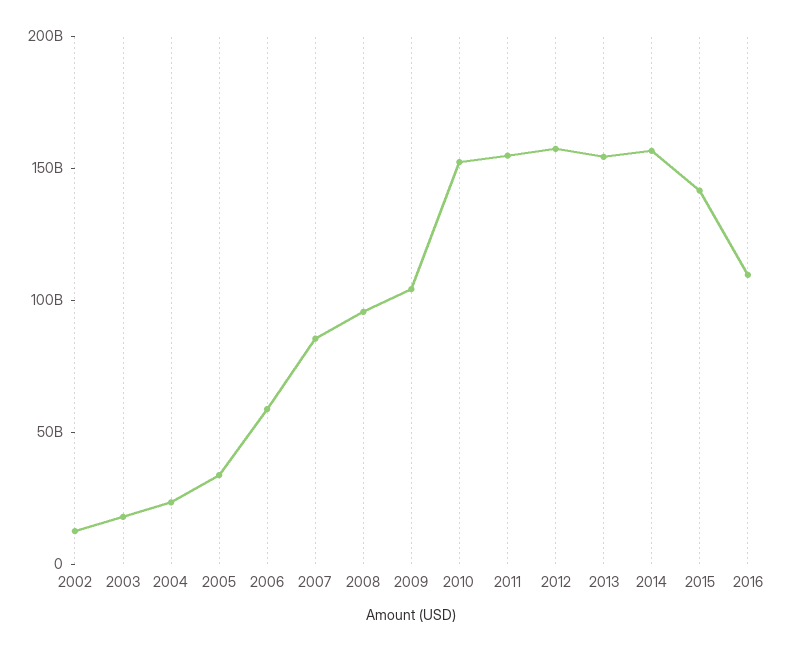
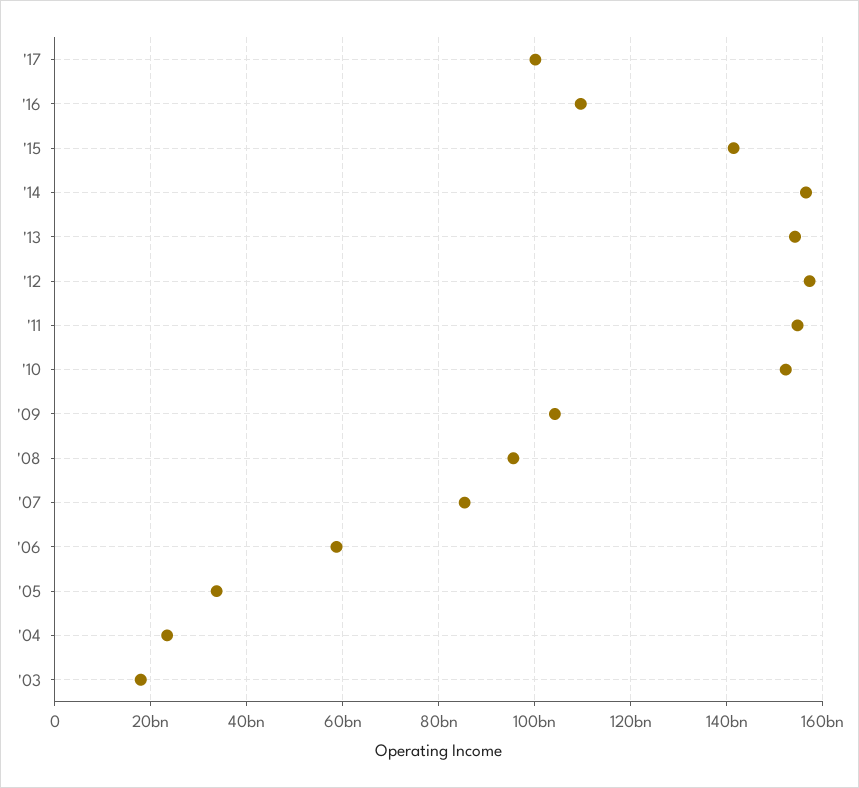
2002: 10000000000 -> none
'17: none -> 100000000000

